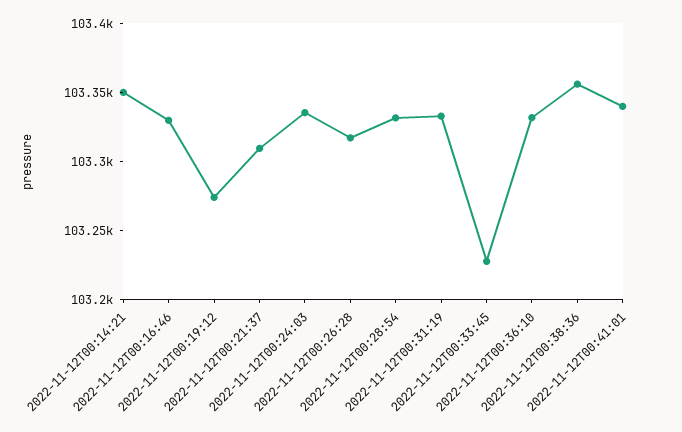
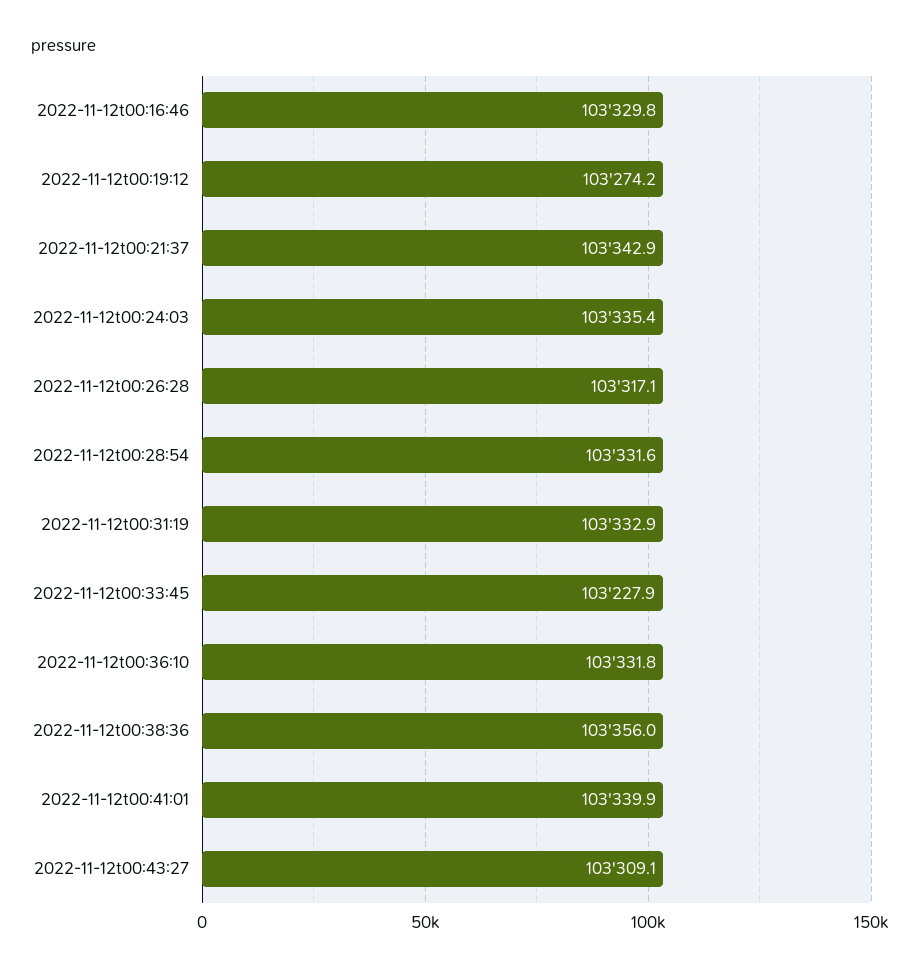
2022-11-12T00:14:21: 103350 -> none
2022-11-12T00:21:37: 103310 -> 103342.9
2022-11-12t00:43:27: none -> 103309.1

